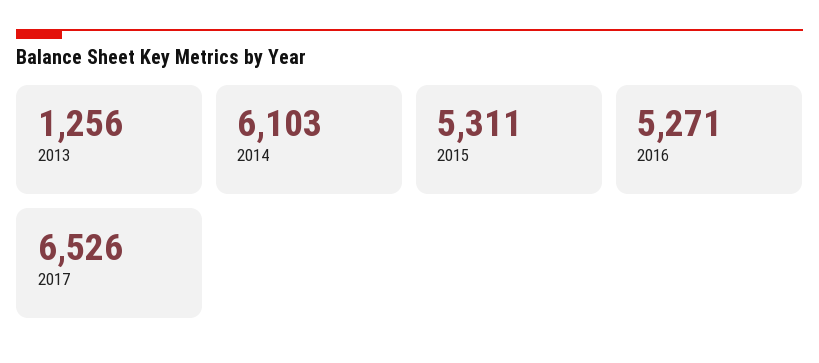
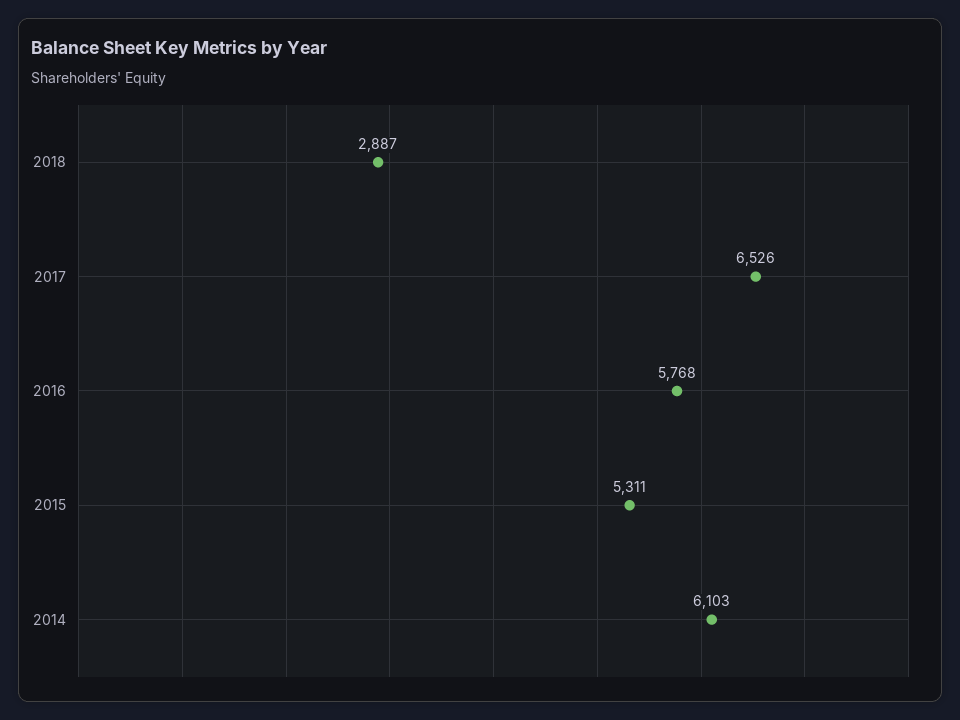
2013: 1256 -> none
2016: 5271 -> 5768
2018: none -> 2887

